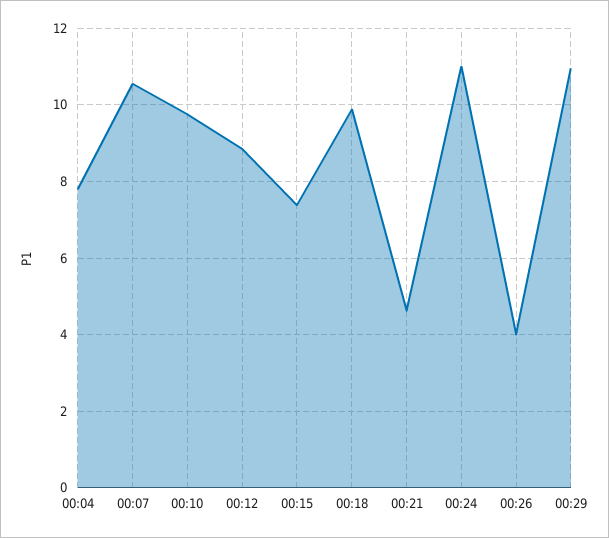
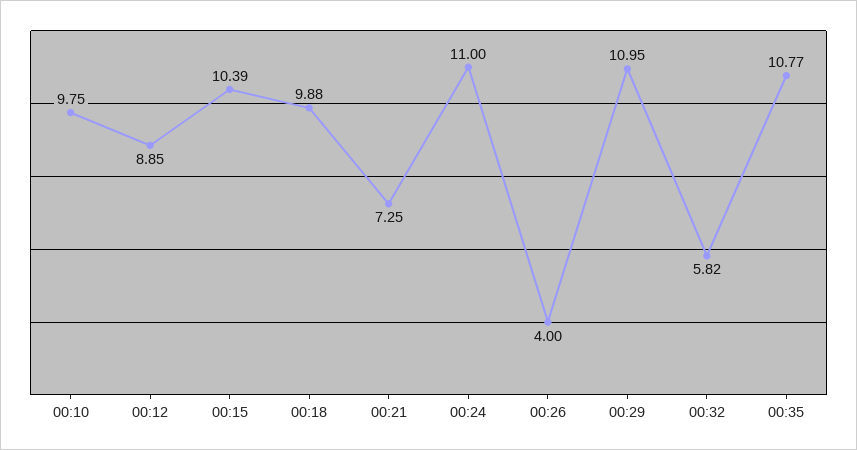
00:04: 7.8 -> none
00:07: 10.6 -> none
00:15: 7.4 -> 10.39
00:21: 4.6 -> 7.25
00:32: none -> 5.82
00:35: none -> 10.77

